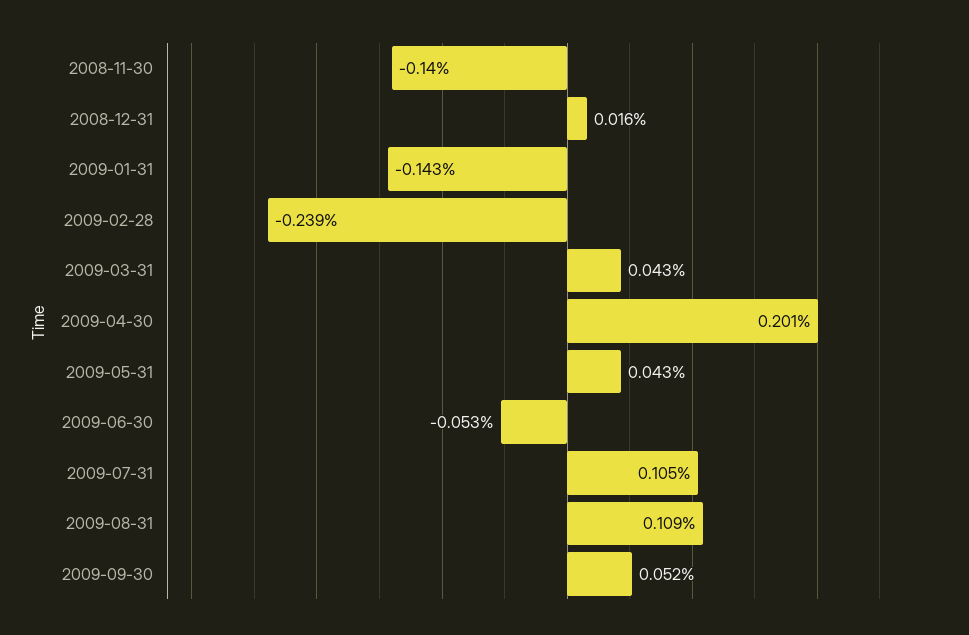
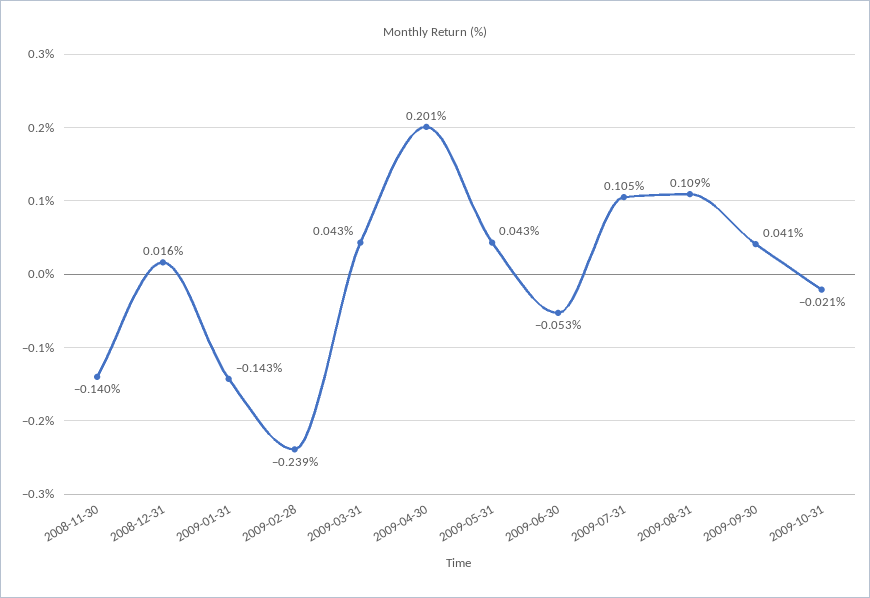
2009-09-30: 0.052 -> 0.041
2009-10-31: none -> -0.021

